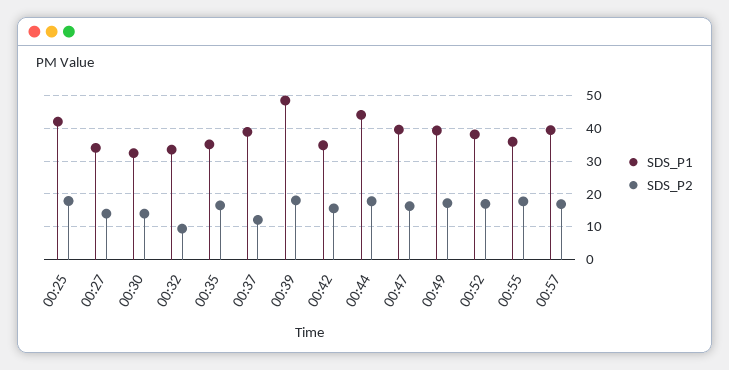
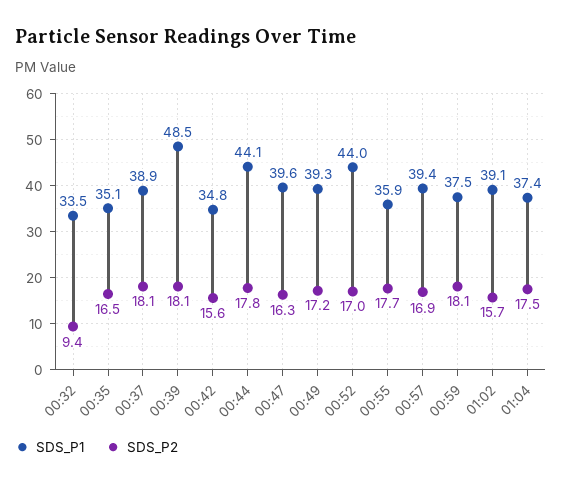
SDS_P1, 00:25: 42 -> none
SDS_P2, 00:25: 18 -> none
SDS_P1, 00:27: 34 -> none
SDS_P2, 00:27: 14 -> none
SDS_P1, 00:30: 32 -> none
SDS_P2, 00:30: 14 -> none
SDS_P2, 00:37: 12 -> 18.1
SDS_P1, 00:52: 38 -> 44
SDS_P1, 00:59: none -> 37.5
SDS_P2, 00:59: none -> 18.1
SDS_P1, 01:02: none -> 39.1
SDS_P2, 01:02: none -> 15.7
SDS_P1, 01:04: none -> 37.4
SDS_P2, 01:04: none -> 17.5

